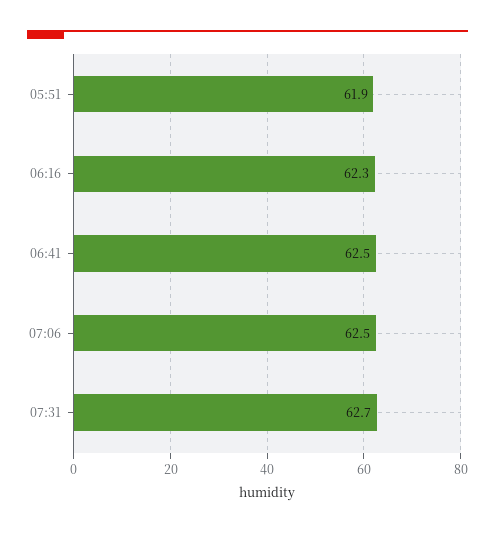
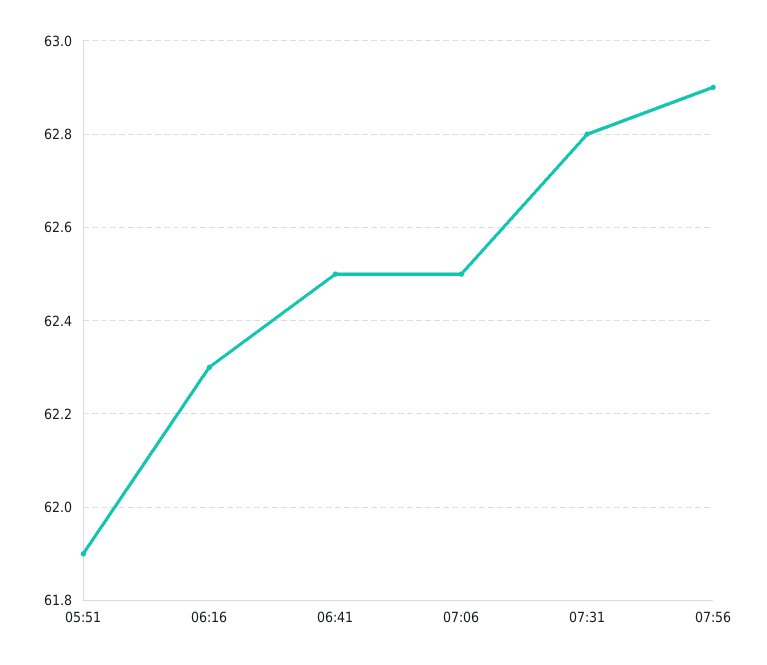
07:31: 62.7 -> 62.8
07:56: none -> 62.9

